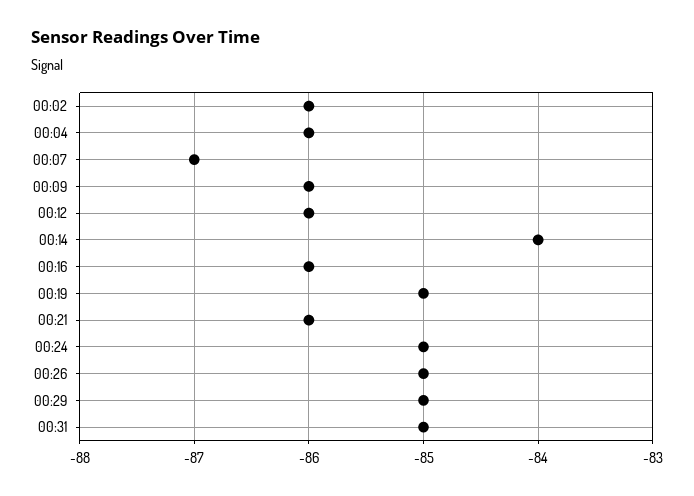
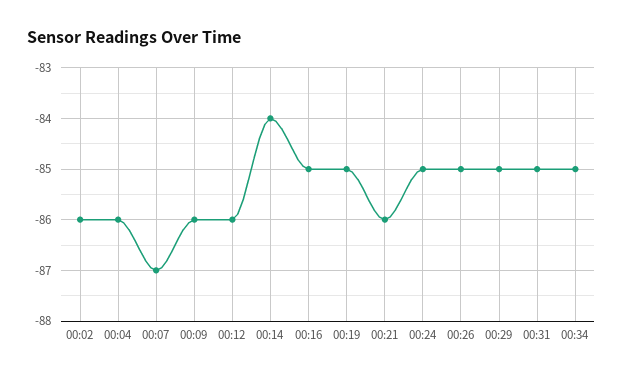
00:16: -86 -> -85
00:34: none -> -85

